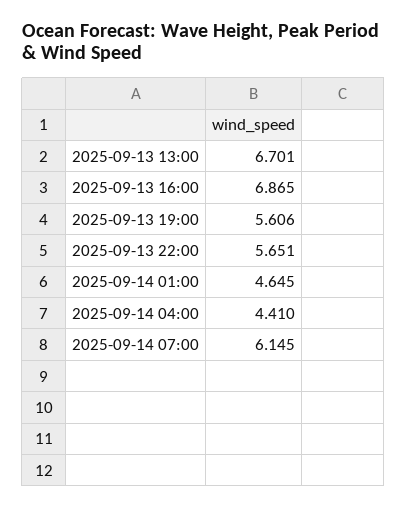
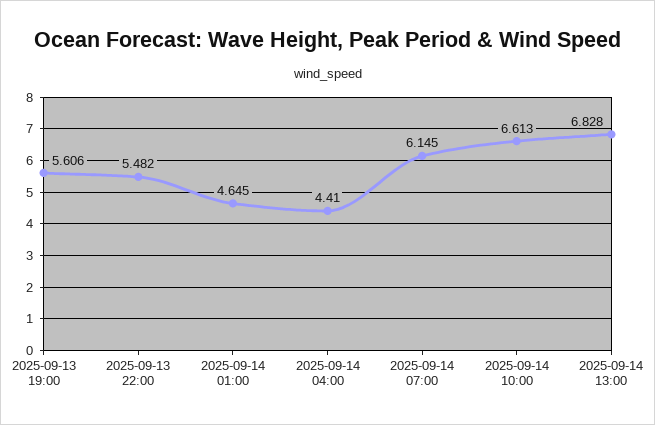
2025-09-13 13:00: 6.701 -> none
2025-09-13 16:00: 6.865 -> none
2025-09-13 22:00: 5.651 -> 5.482
2025-09-14 10:00: none -> 6.613
2025-09-14 13:00: none -> 6.828

